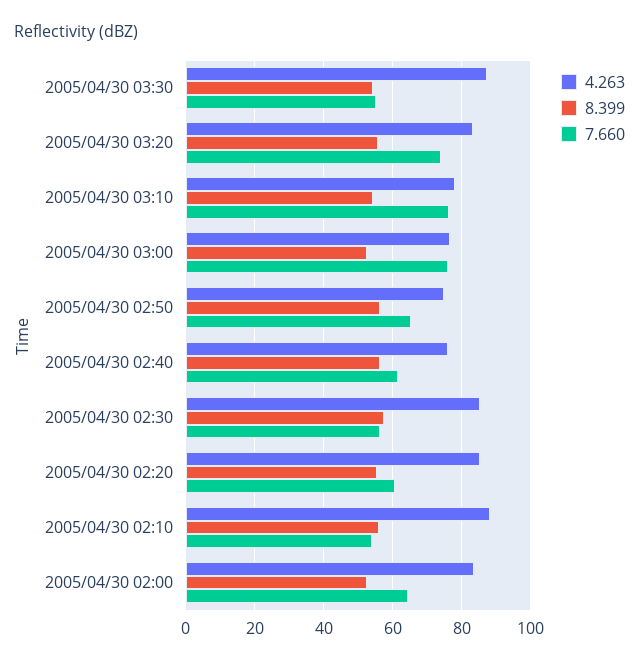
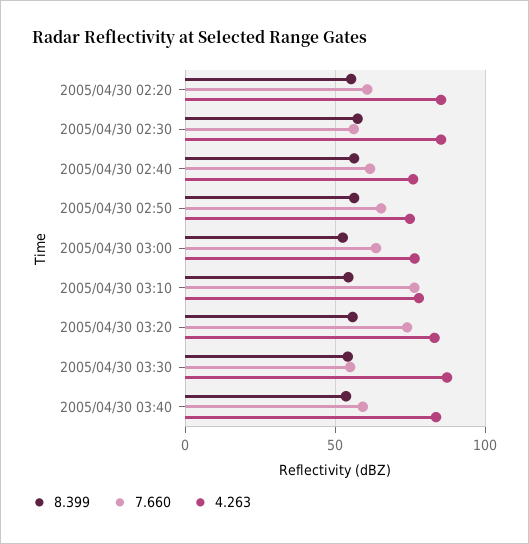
7.660, 2005/04/30 03:00: 76 -> 65
4.263, 2005/04/30 02:10: 88 -> none
8.399, 2005/04/30 02:10: 56 -> none
7.660, 2005/04/30 02:10: 54 -> none
4.263, 2005/04/30 02:00: 84 -> none
8.399, 2005/04/30 02:00: 52 -> none
7.660, 2005/04/30 02:00: 64 -> none
8.399, 2005/04/30 03:40: none -> 55
7.660, 2005/04/30 03:40: none -> 60
4.263, 2005/04/30 03:40: none -> 85

